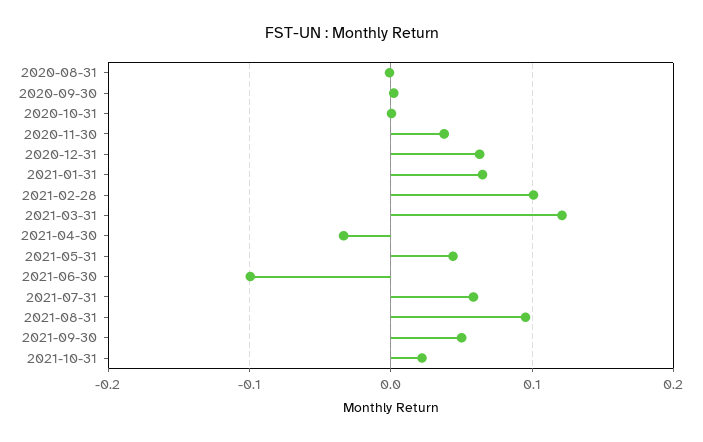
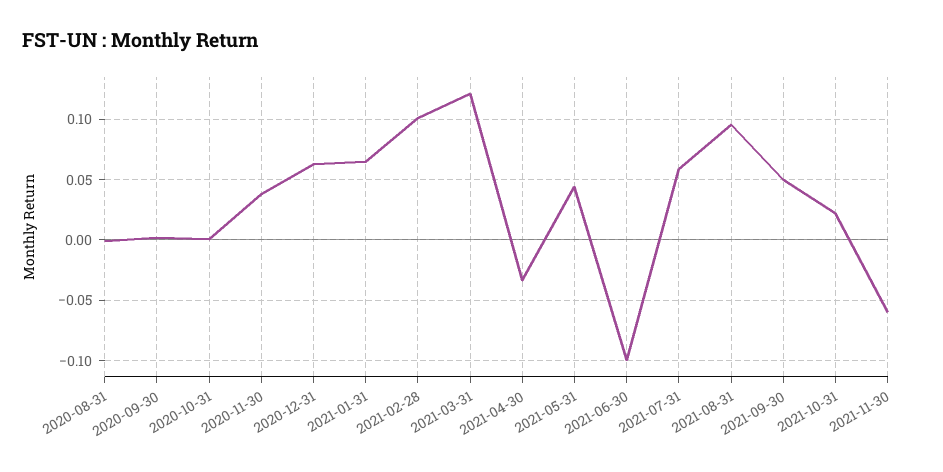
2021-11-30: none -> -0.06

